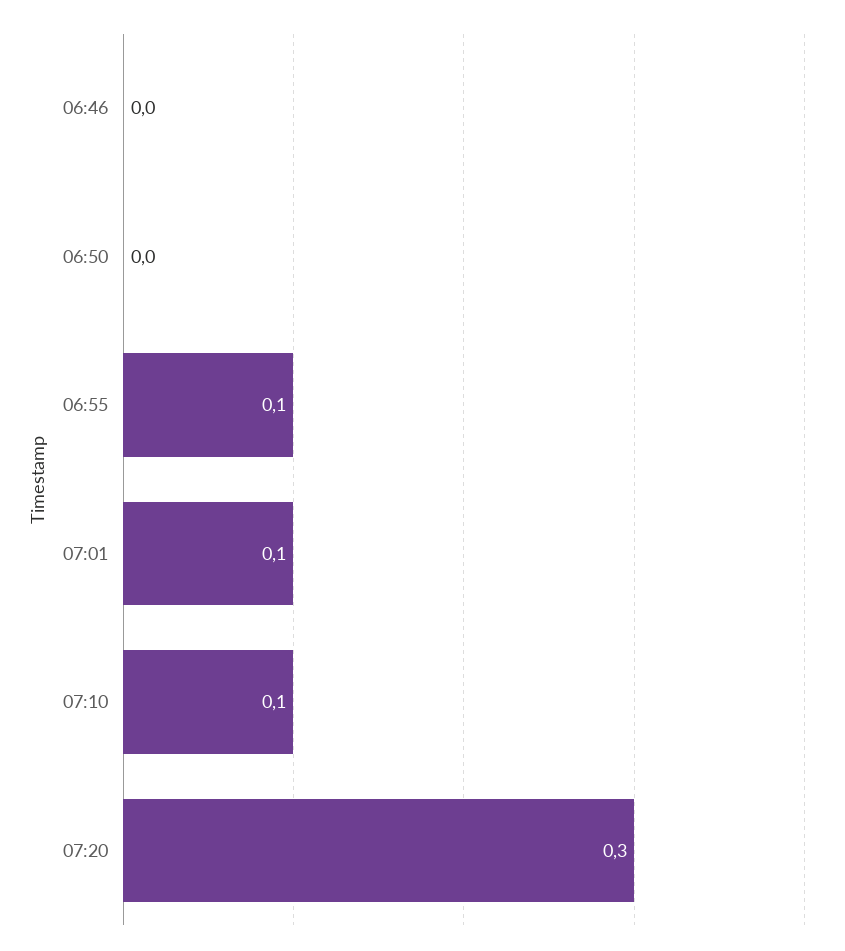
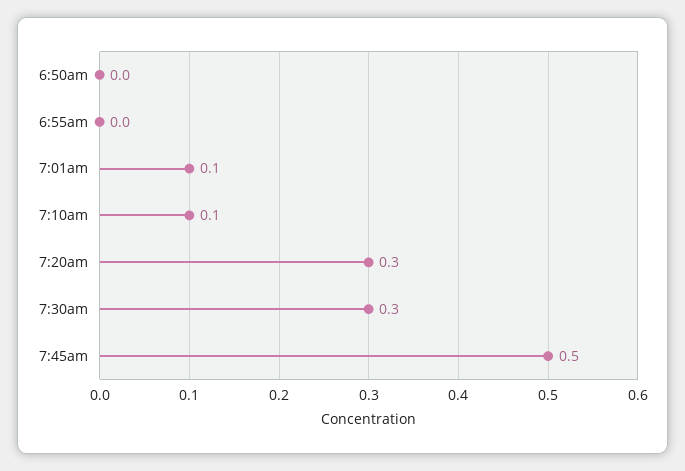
06:46: 0 -> none
06:55: 0.1 -> 0
7:30am: none -> 0.3
7:45am: none -> 0.5

